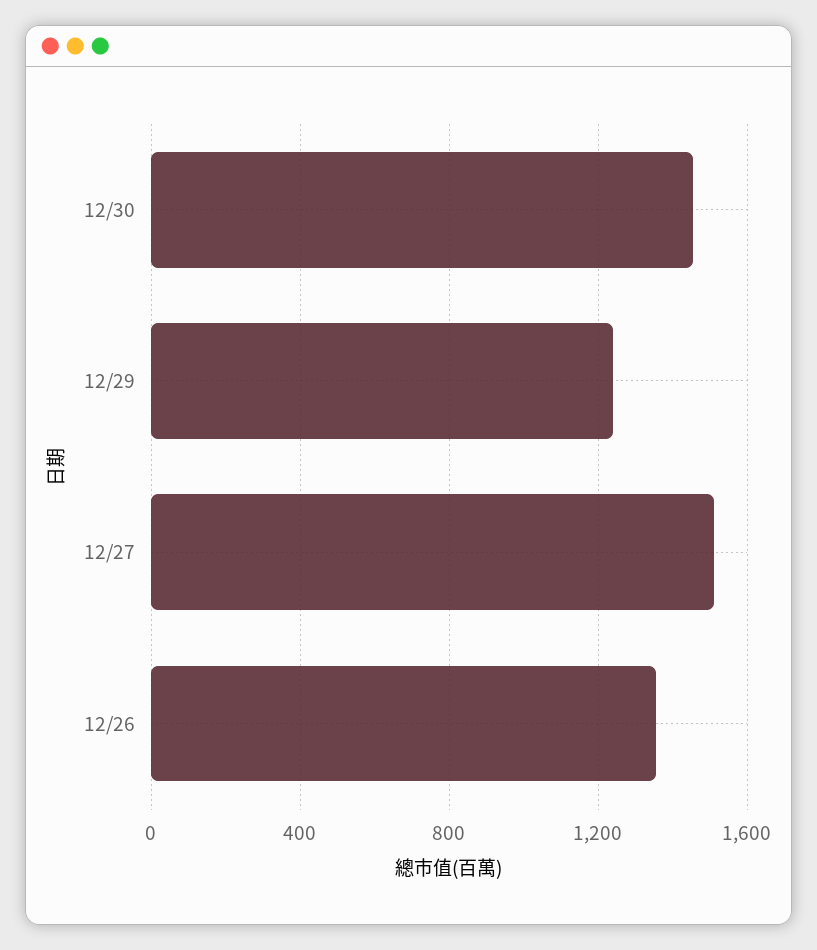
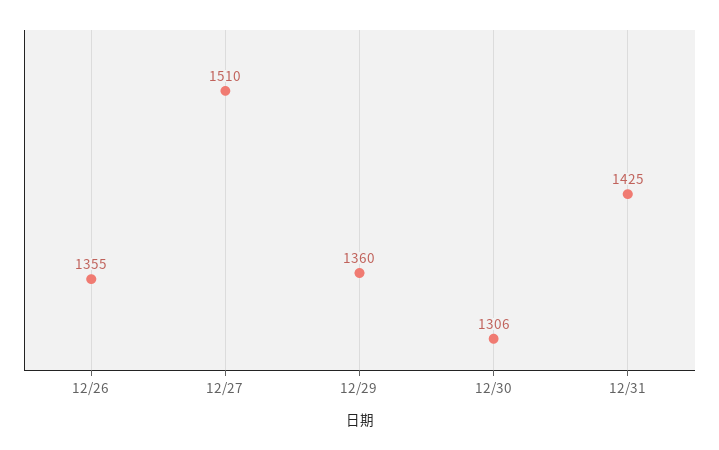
12/30: 1450 -> 1306
12/29: 1250 -> 1360
12/31: none -> 1425

